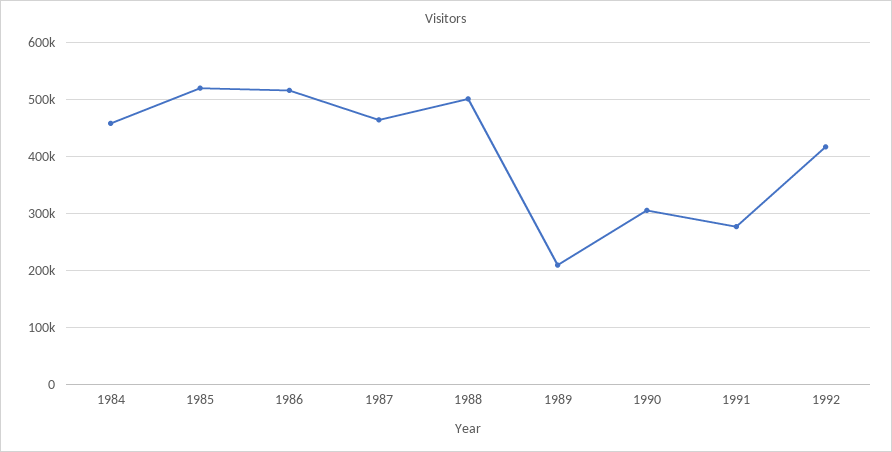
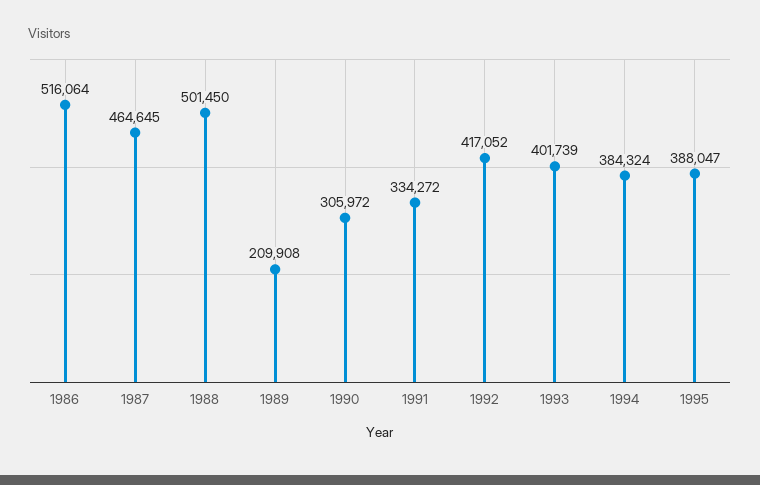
1984: 460000 -> none
1985: 520000 -> none
1991: 280000 -> 334272
1993: none -> 401739
1994: none -> 384324
1995: none -> 388047

